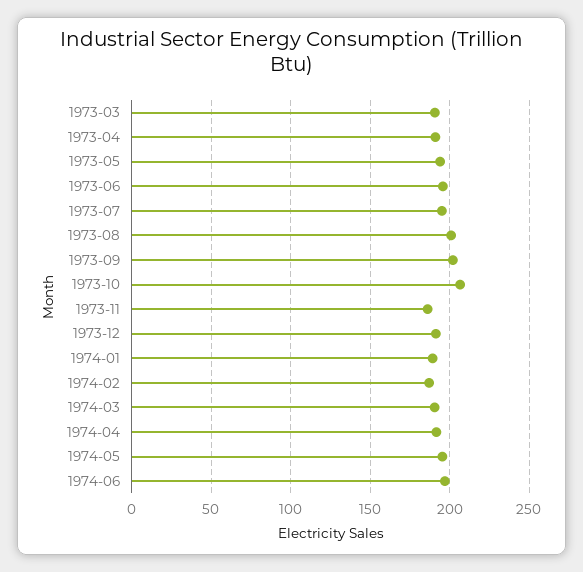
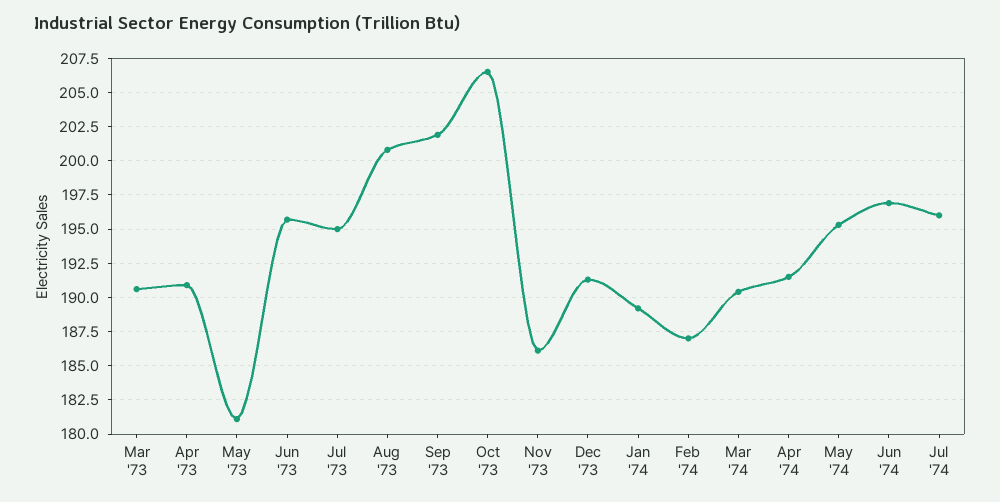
1973-05: 195 -> 181
Jul '74: none -> 196

